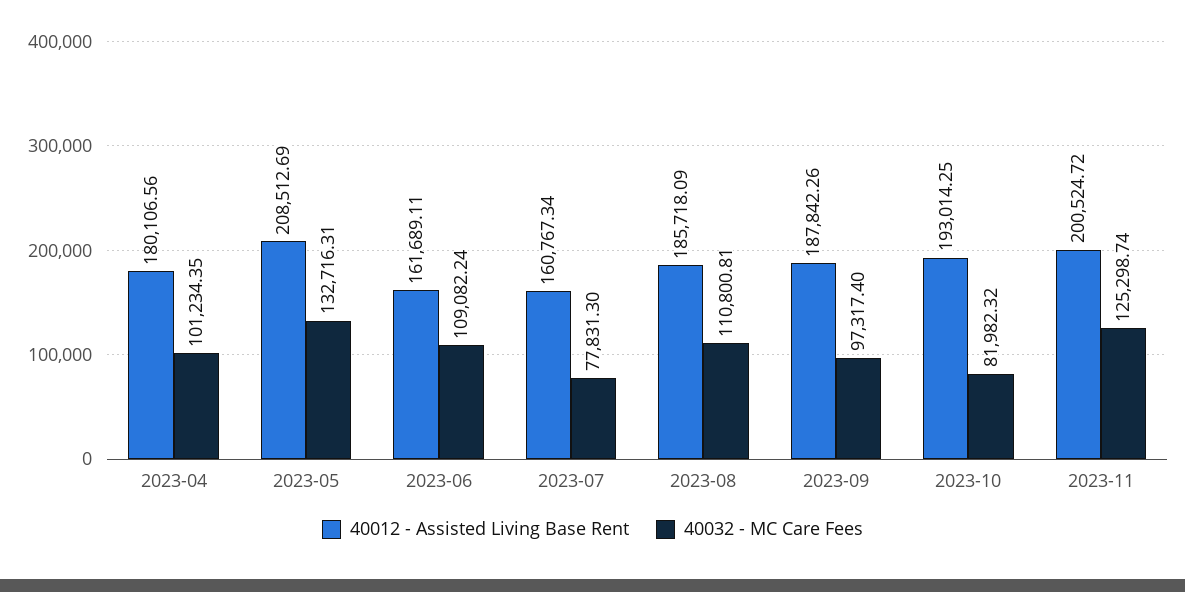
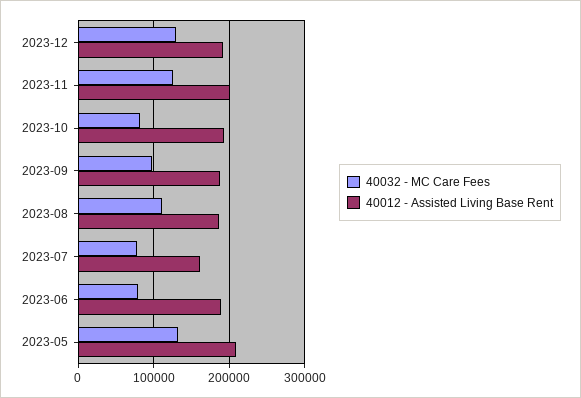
40012 - Assisted Living Base Rent, 2023-04: 180106.56 -> none
40032 - MC Care Fees, 2023-04: 101234.35 -> none
40012 - Assisted Living Base Rent, 2023-06: 161689.11 -> 190000
40032 - MC Care Fees, 2023-06: 109082.24 -> 80000
40032 - MC Care Fees, 2023-12: none -> 130000
40012 - Assisted Living Base Rent, 2023-12: none -> 190000

